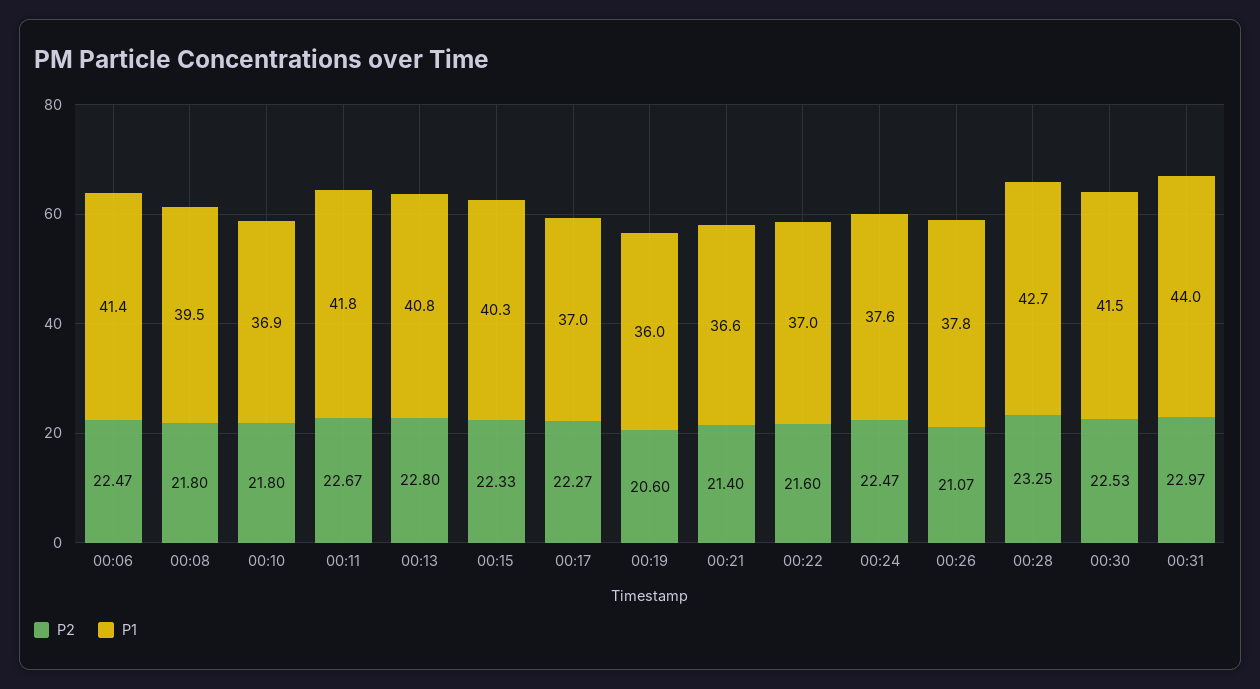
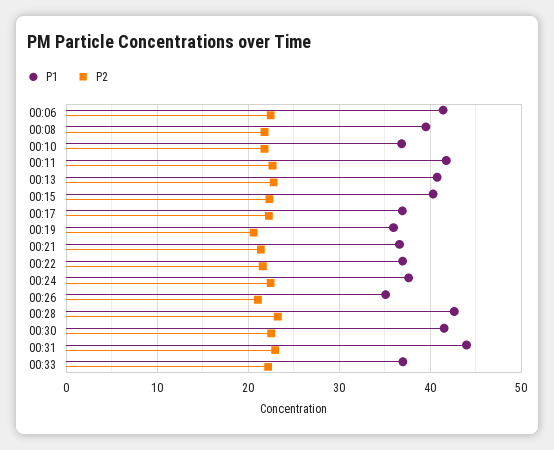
P1, 00:26: 37.8 -> 35
P1, 00:33: none -> 37
P2, 00:33: none -> 22

